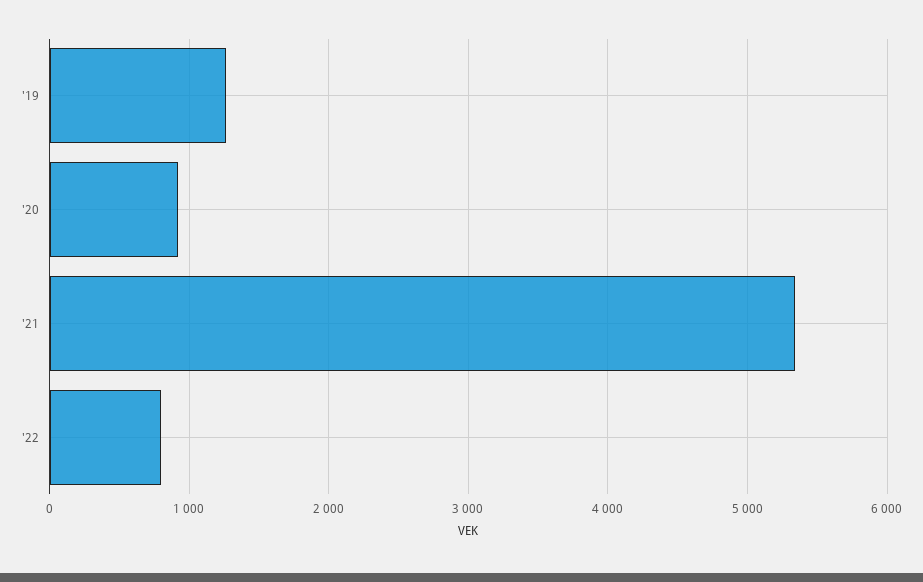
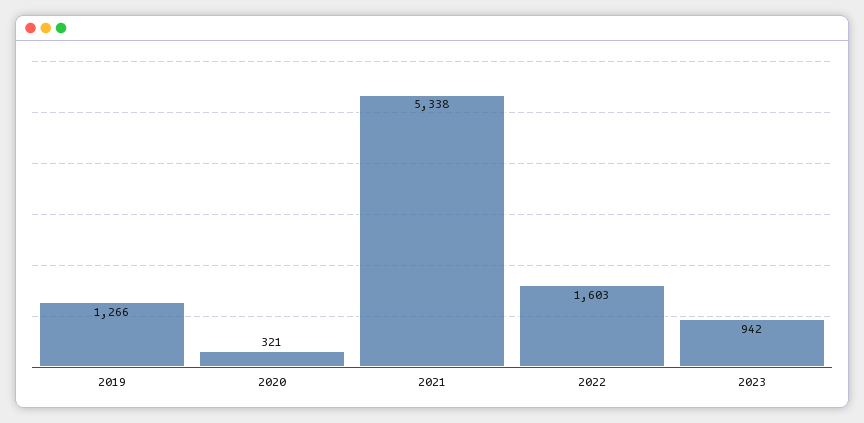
'20: 900 -> 321
'22: 800 -> 1603
2023: none -> 942

